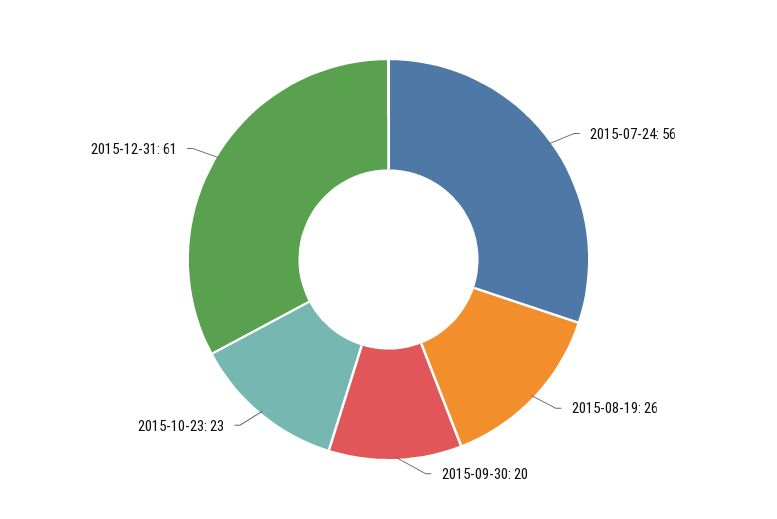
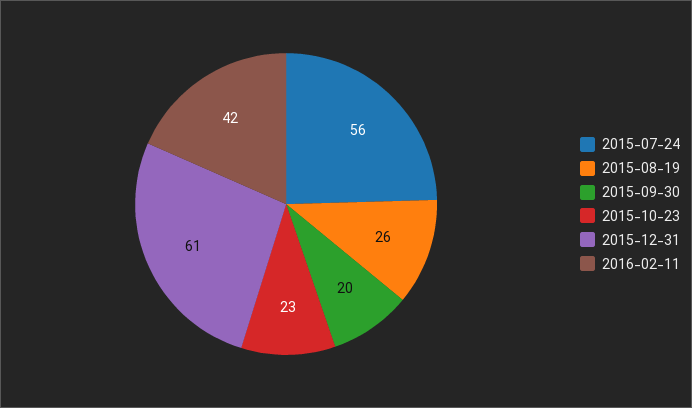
2016-02-11: none -> 42

